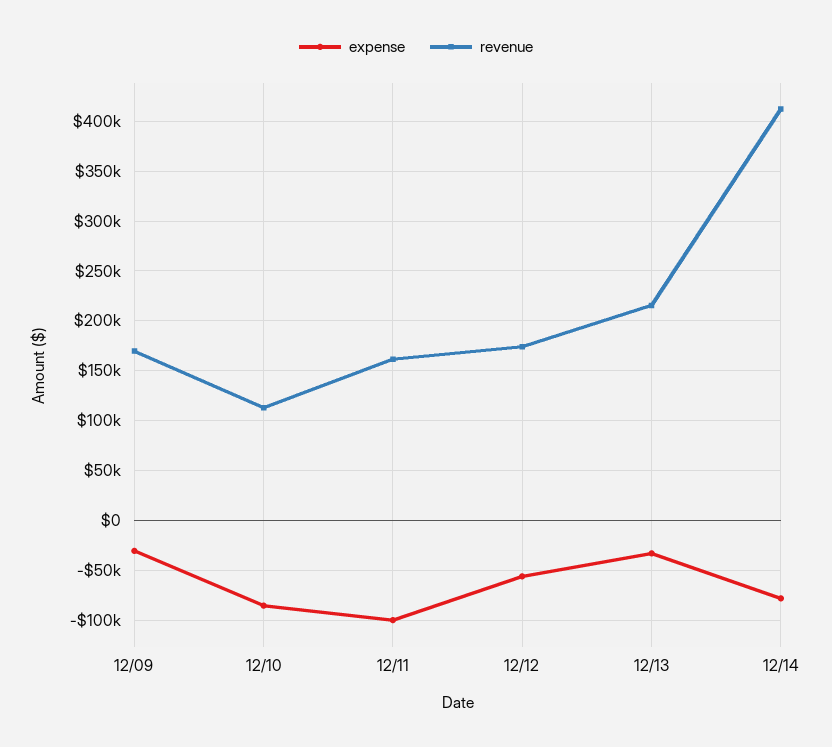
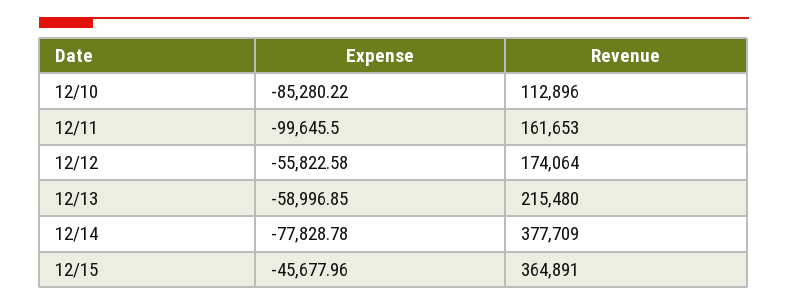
expense, 12/09: -30000 -> none
revenue, 12/09: 170000 -> none
expense, 12/13: -30000 -> -58996.85
revenue, 12/14: 410000 -> 377709
expense, 12/15: none -> -45677.96
revenue, 12/15: none -> 364891

